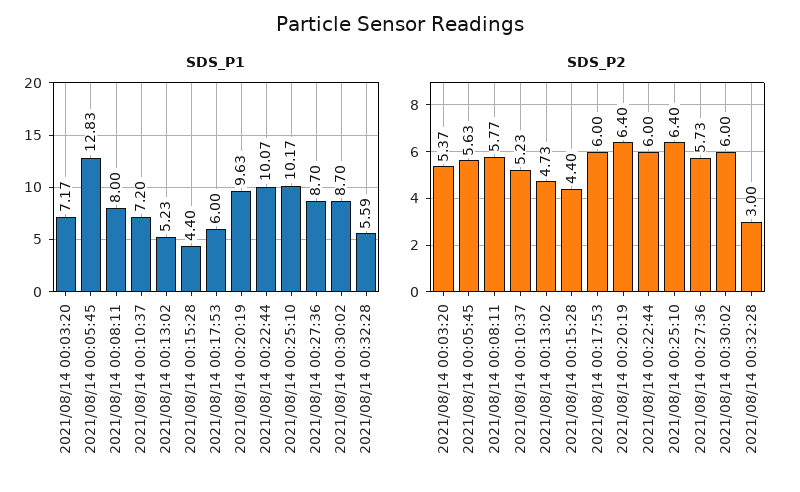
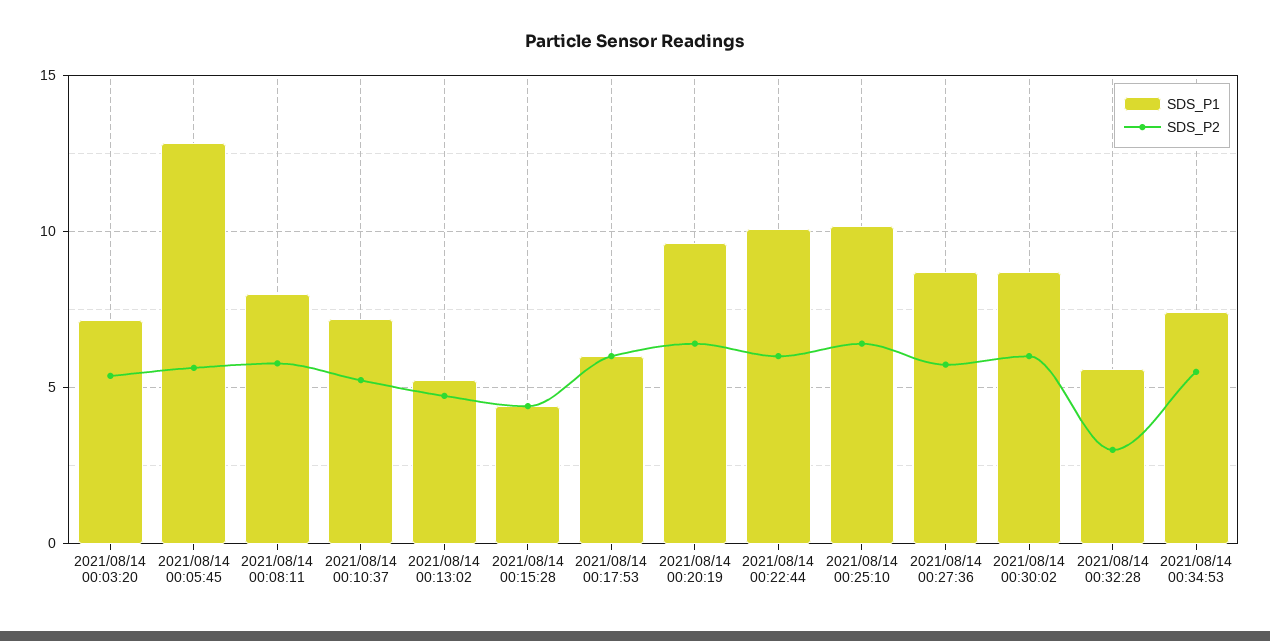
SDS_P1, 2021/08/14 00:34:53: none -> 7.5
SDS_P2, 2021/08/14 00:34:53: none -> 5.5

